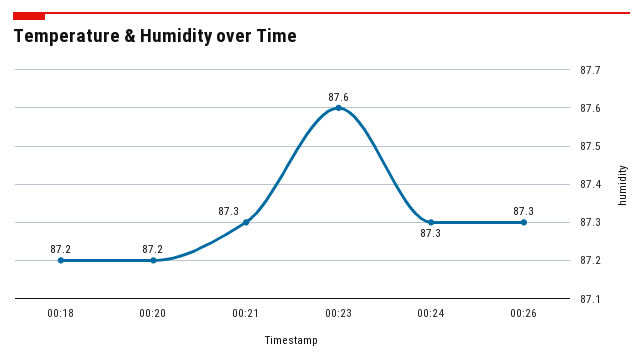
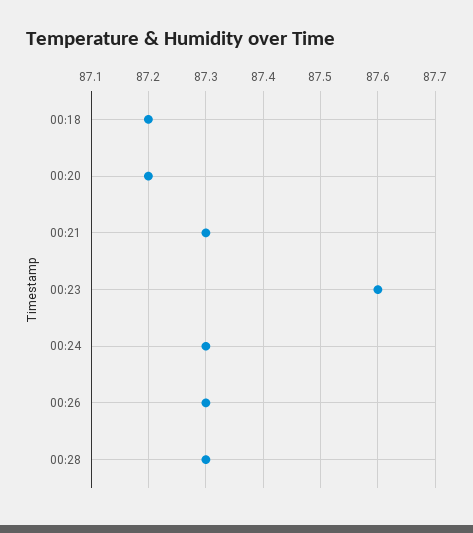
00:28: none -> 87.3

